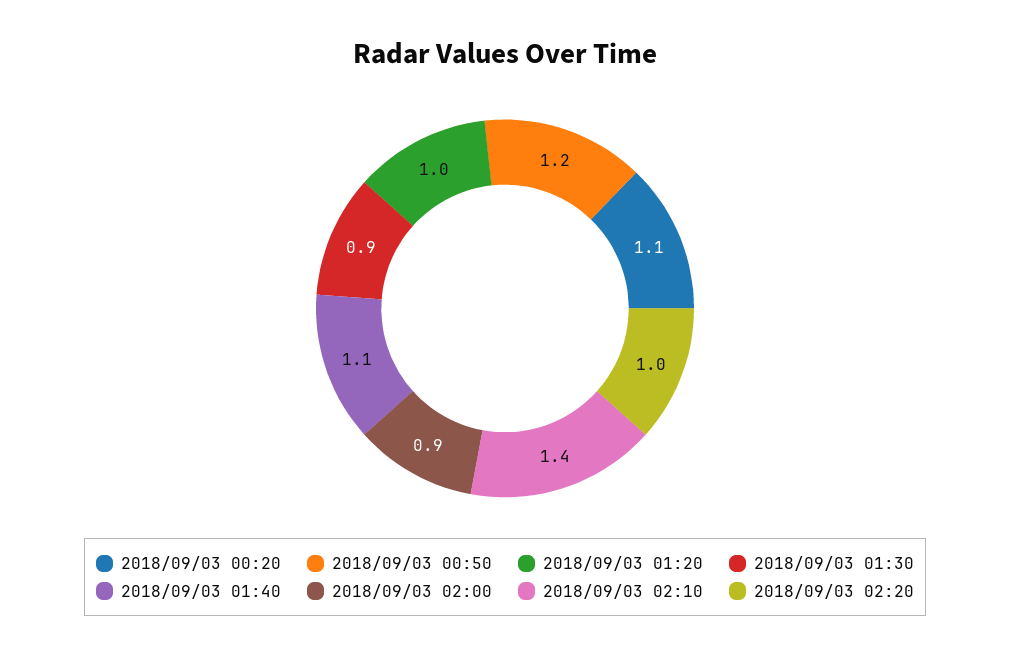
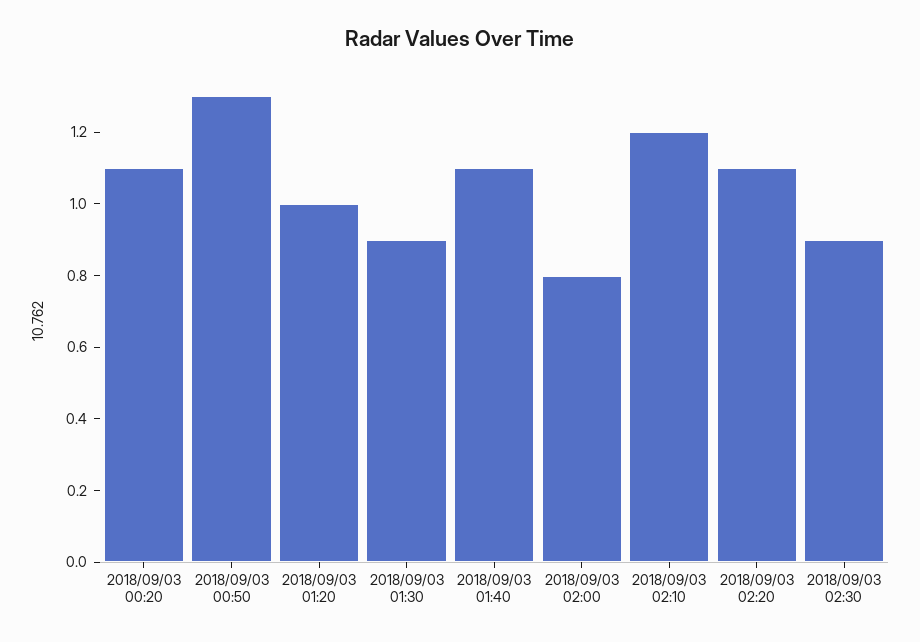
2018/09/03 00:50: 1.2 -> 1.3
2018/09/03 02:00: 0.9 -> 0.8
2018/09/03 02:10: 1.4 -> 1.2
2018/09/03 02:20: 1 -> 1.1
2018/09/03 02:30: none -> 0.9

